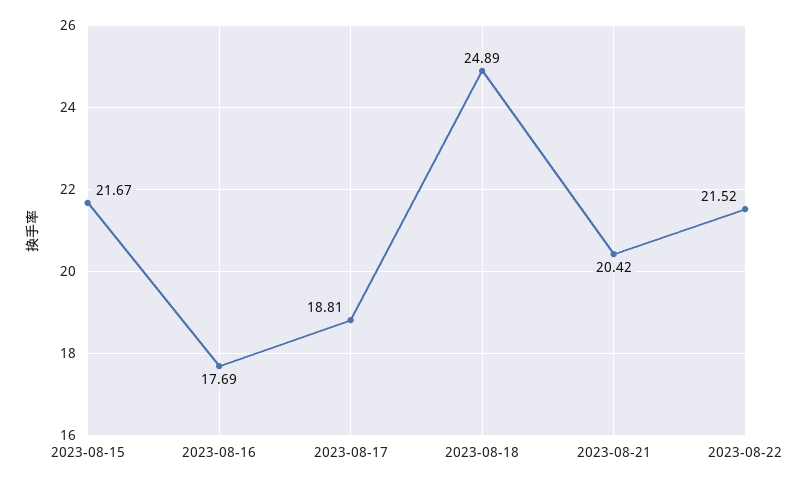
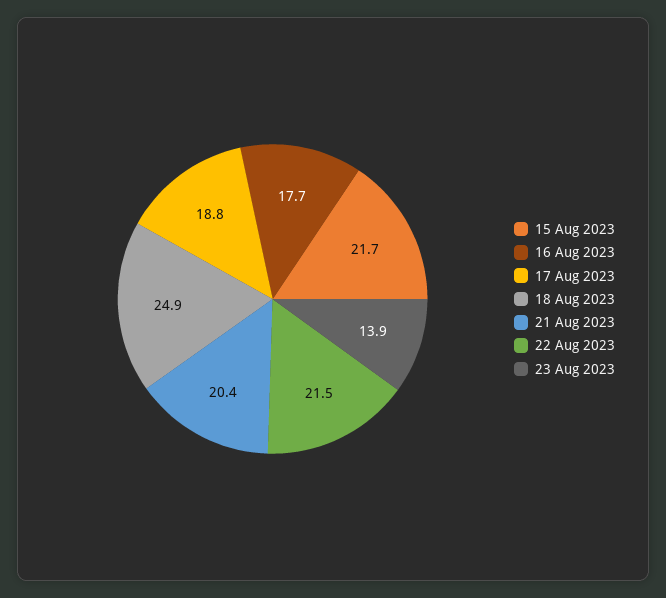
23 Aug 2023: none -> 13.9

